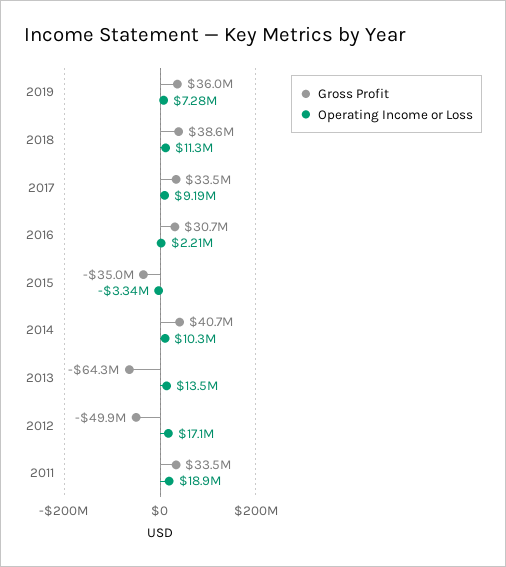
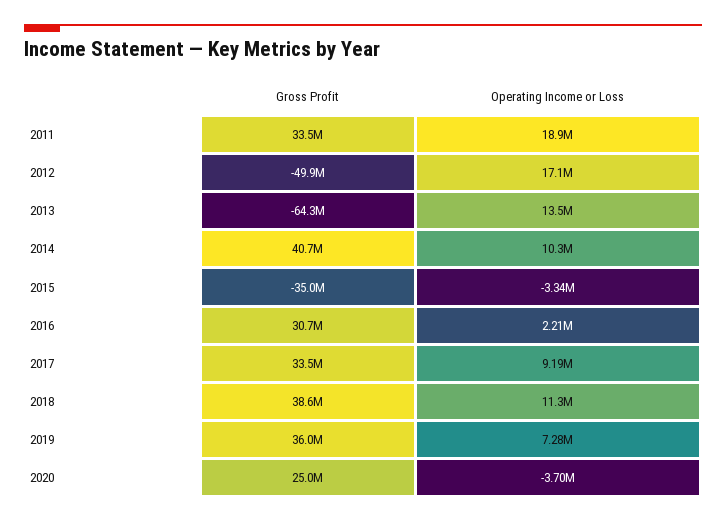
Gross Profit, 2020: none -> 25000000
Operating Income or Loss, 2020: none -> -3700000

